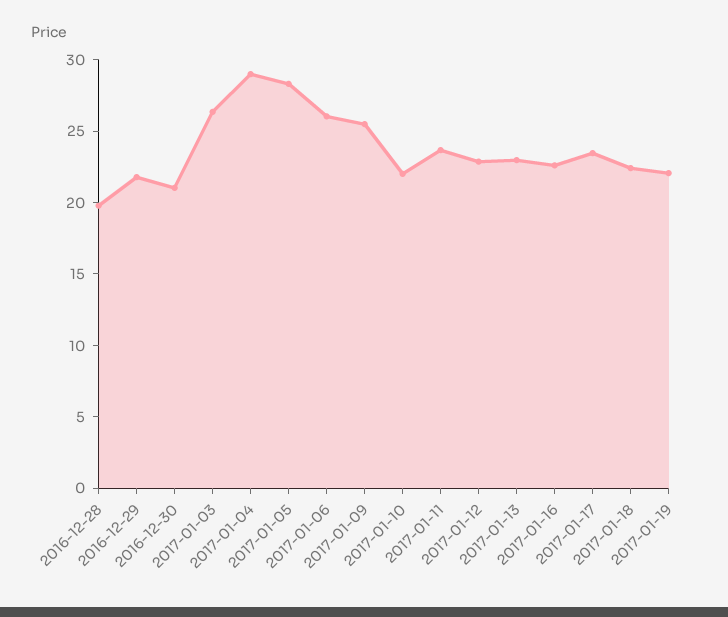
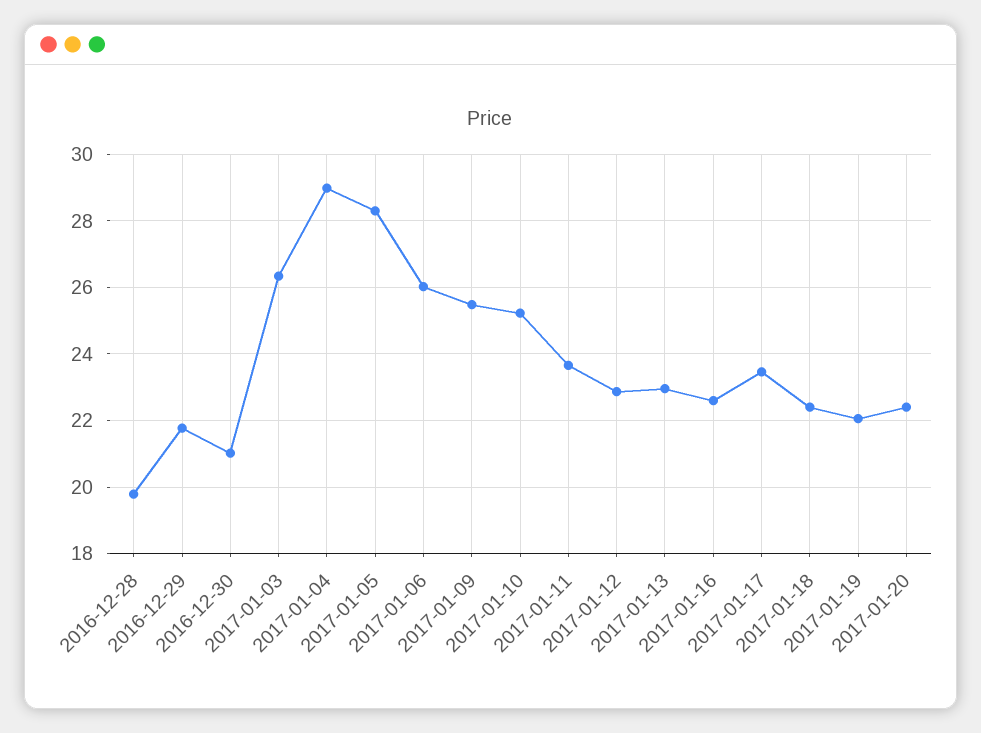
2017-01-10: 22 -> 25.2
2017-01-20: none -> 22.4

